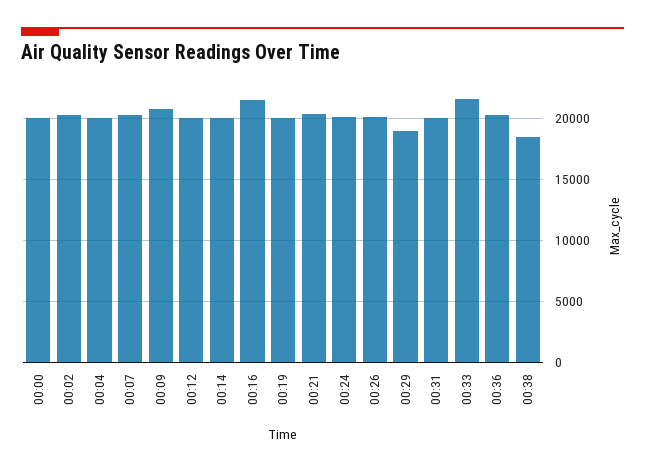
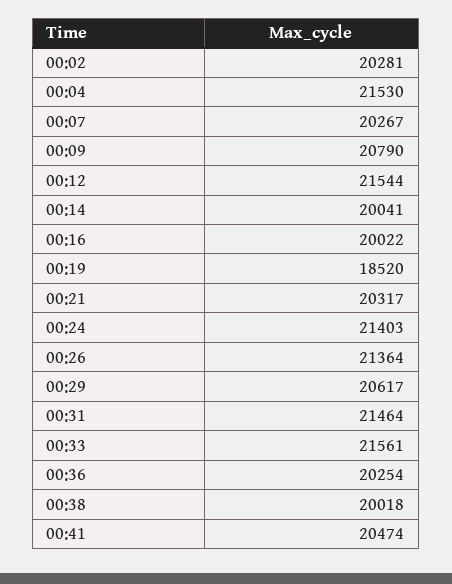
00:00: 20000 -> none
00:04: 20000 -> 21530
00:12: 20000 -> 21544
00:16: 21500 -> 20022
00:19: 20000 -> 18520
00:24: 20000 -> 21403
00:26: 20000 -> 21364
00:29: 19000 -> 20617
00:31: 20000 -> 21464
00:38: 18500 -> 20018
00:41: none -> 20474

